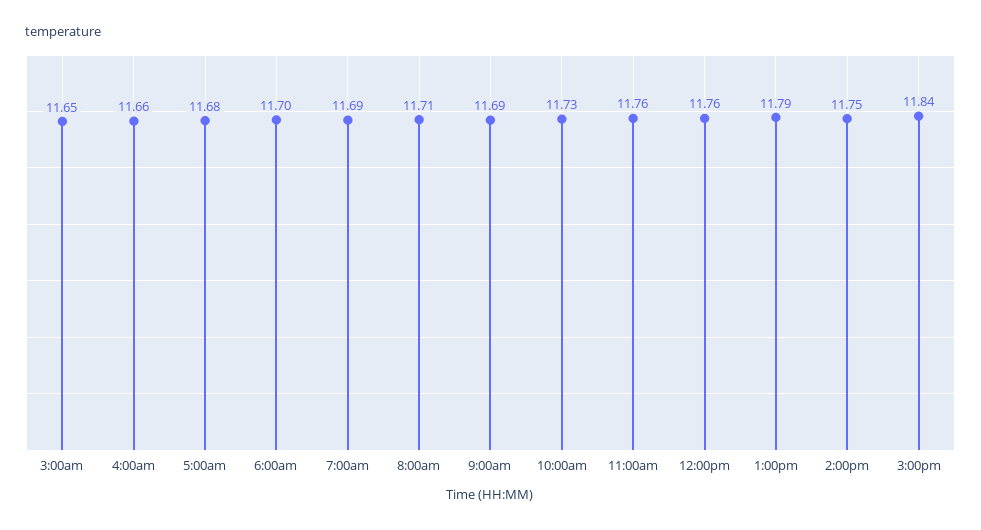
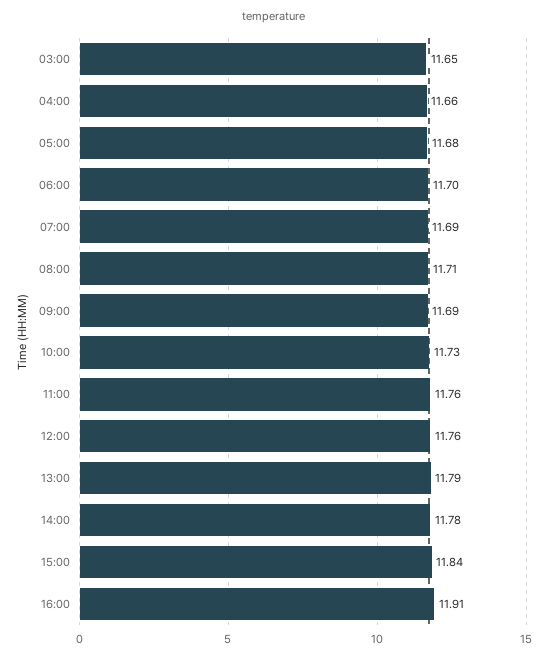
2:00pm: 11.75 -> 11.78
16:00: none -> 11.91

